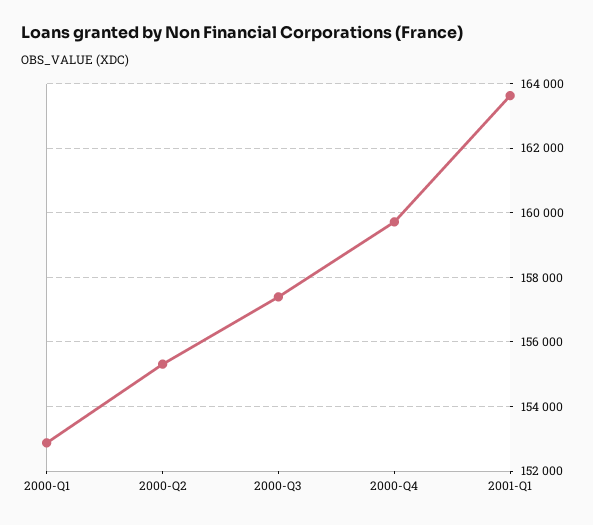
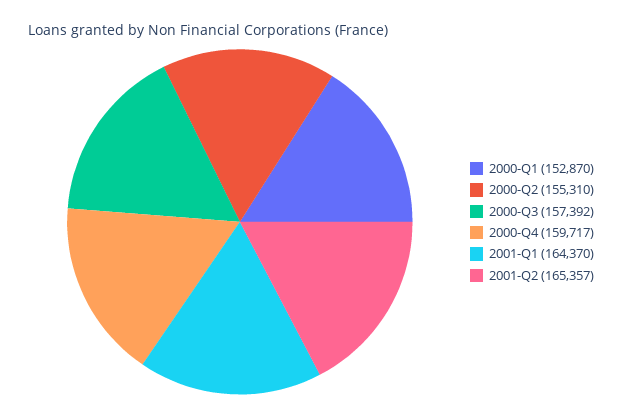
2001-Q1: 163600 -> 164370
2001-Q2: none -> 165357

